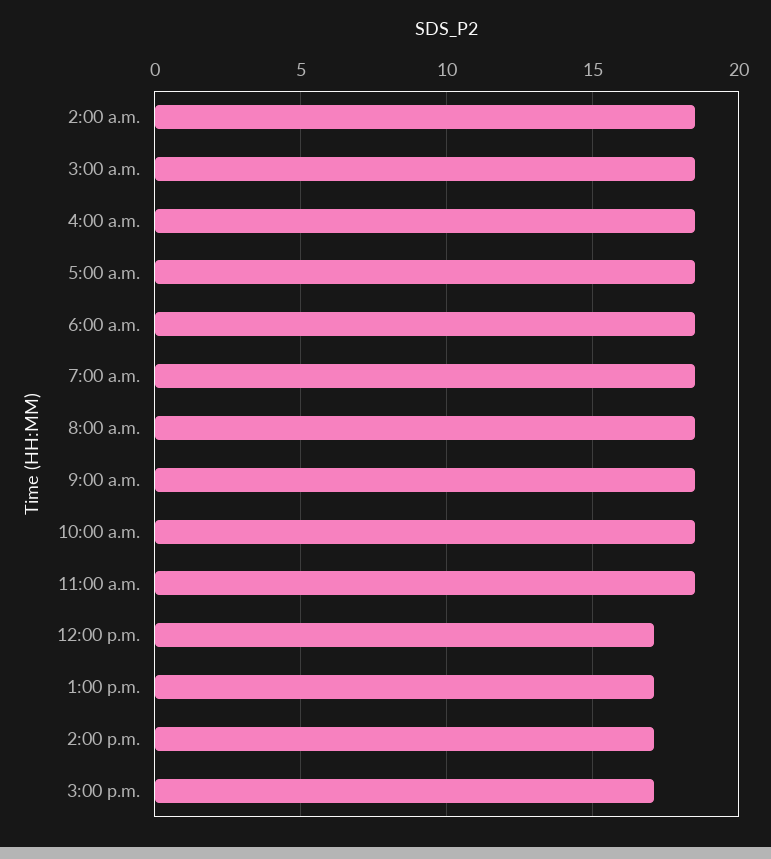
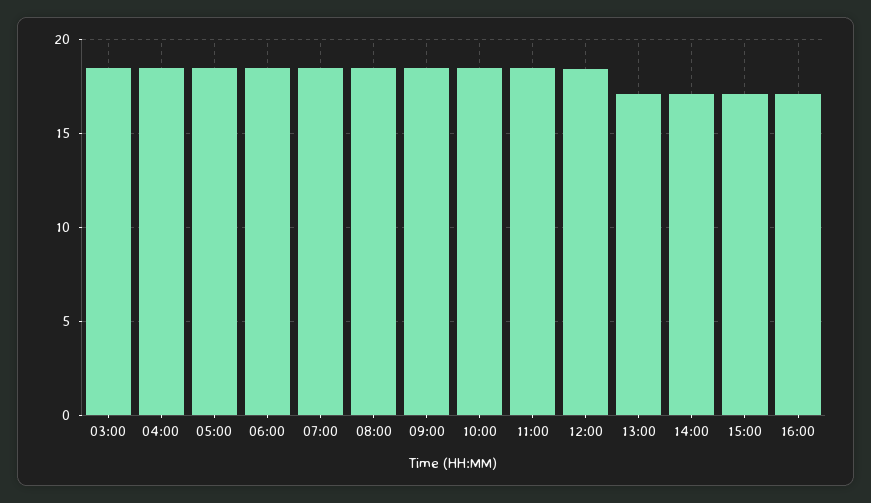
2:00 a.m.: 18.5 -> none
12:00 p.m.: 17 -> 18.5
16:00: none -> 17

